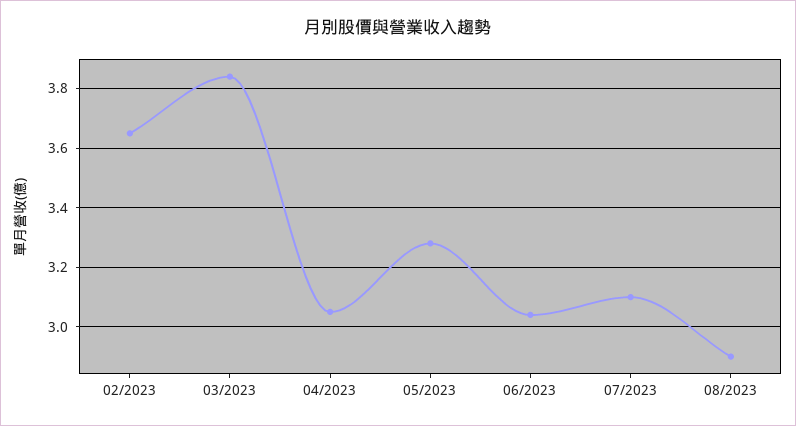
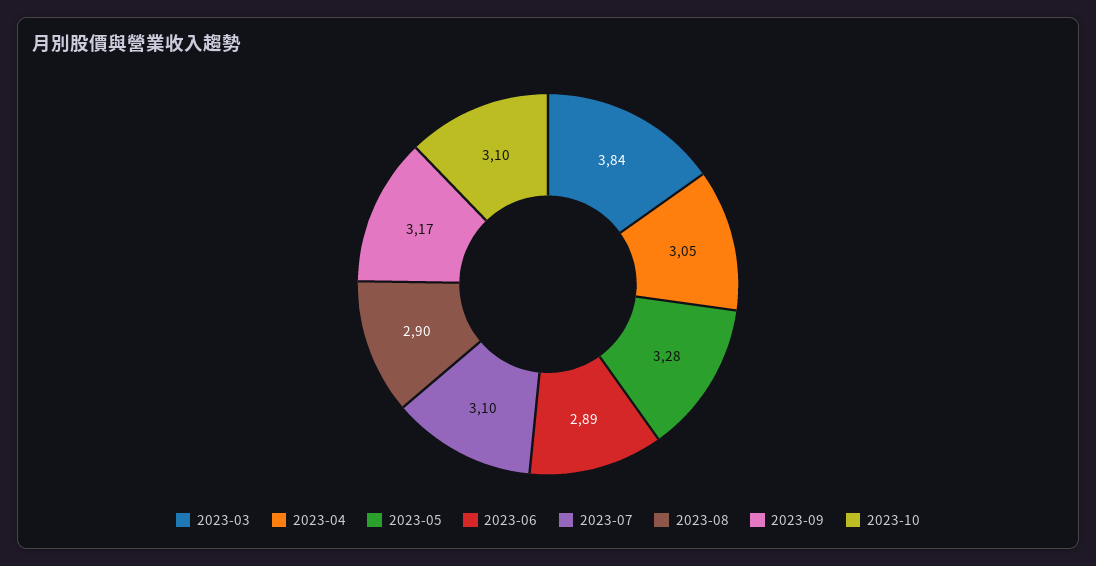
02/2023: 3.65 -> none
06/2023: 3.05 -> 2.89
2023-09: none -> 3.17
2023-10: none -> 3.1

